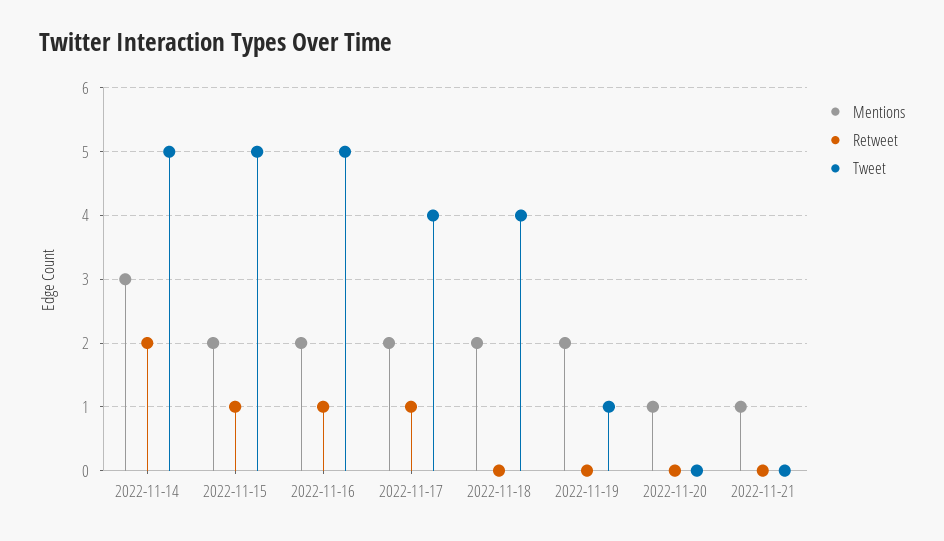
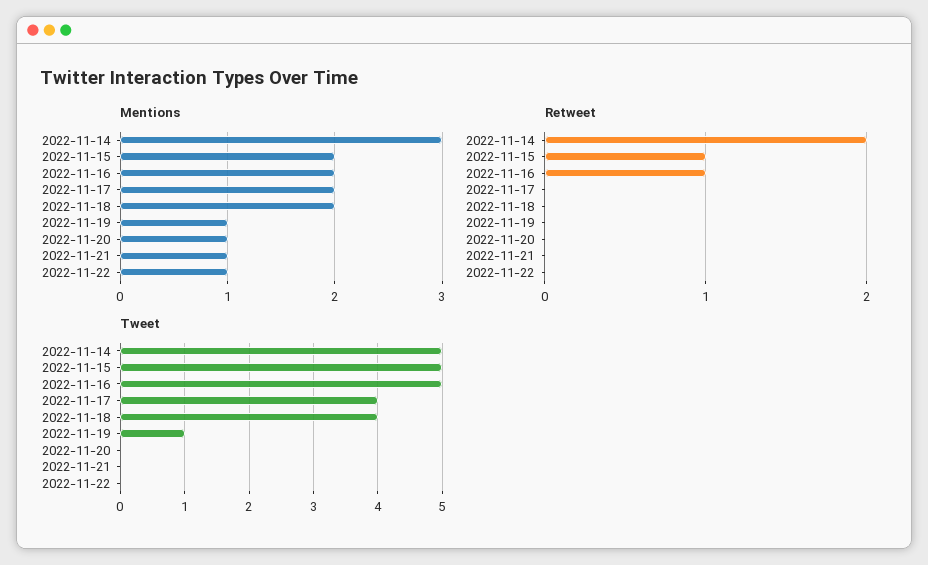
Retweet, 2022-11-17: 1 -> 0
Mentions, 2022-11-19: 2 -> 1
Mentions, 2022-11-22: none -> 1
Retweet, 2022-11-22: none -> 0
Tweet, 2022-11-22: none -> 0

